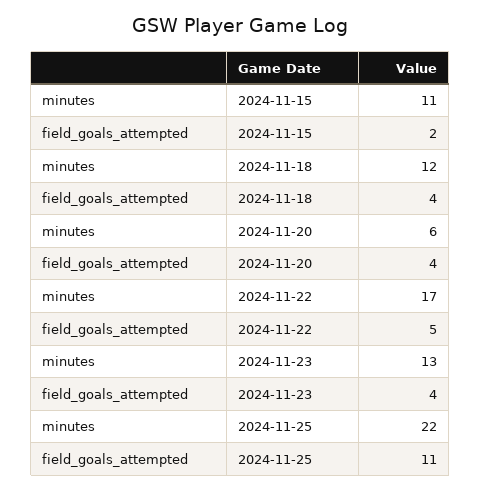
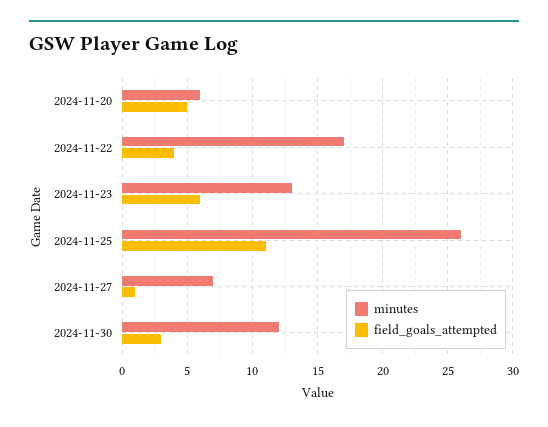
minutes, 2024-11-15: 11 -> none
field_goals_attempted, 2024-11-15: 2 -> none
minutes, 2024-11-18: 12 -> none
field_goals_attempted, 2024-11-18: 4 -> none
field_goals_attempted, 2024-11-20: 4 -> 5
field_goals_attempted, 2024-11-22: 5 -> 4
field_goals_attempted, 2024-11-23: 4 -> 6
minutes, 2024-11-25: 22 -> 26
minutes, 2024-11-27: none -> 7
field_goals_attempted, 2024-11-27: none -> 1
minutes, 2024-11-30: none -> 12
field_goals_attempted, 2024-11-30: none -> 3

